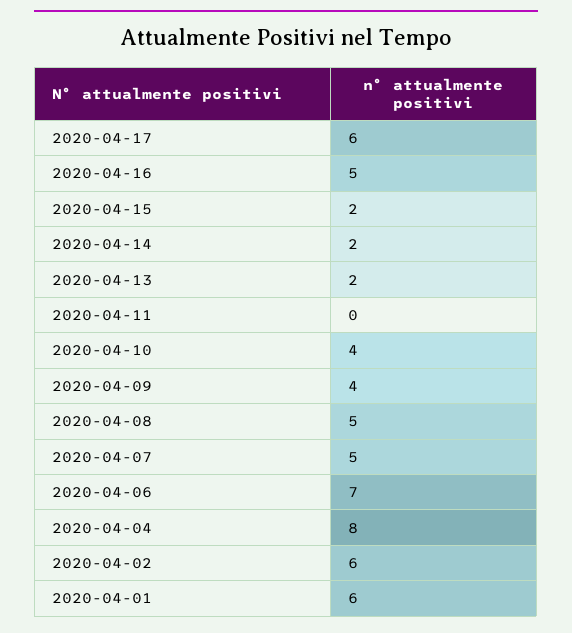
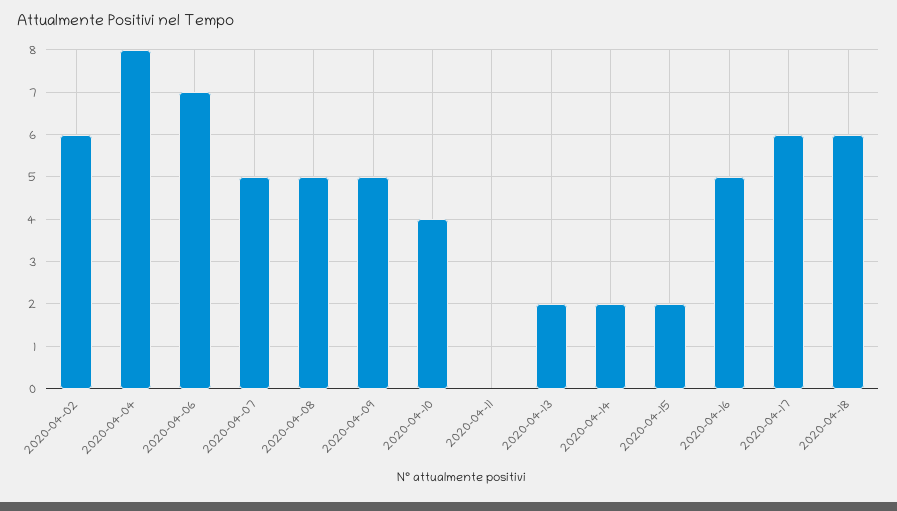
2020-04-09: 4 -> 5
2020-04-01: 6 -> none
2020-04-18: none -> 6

